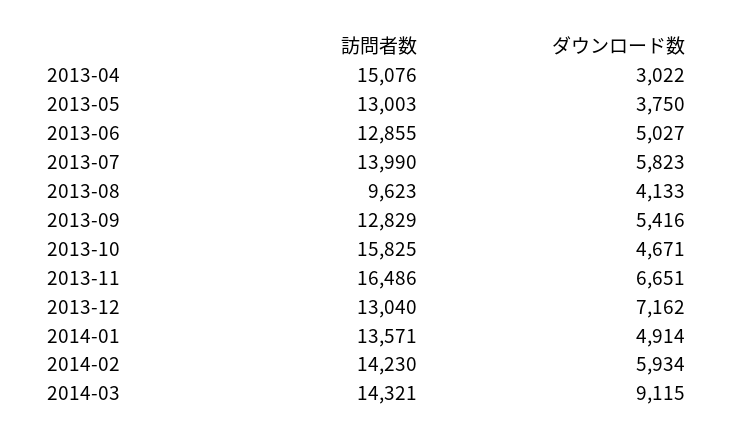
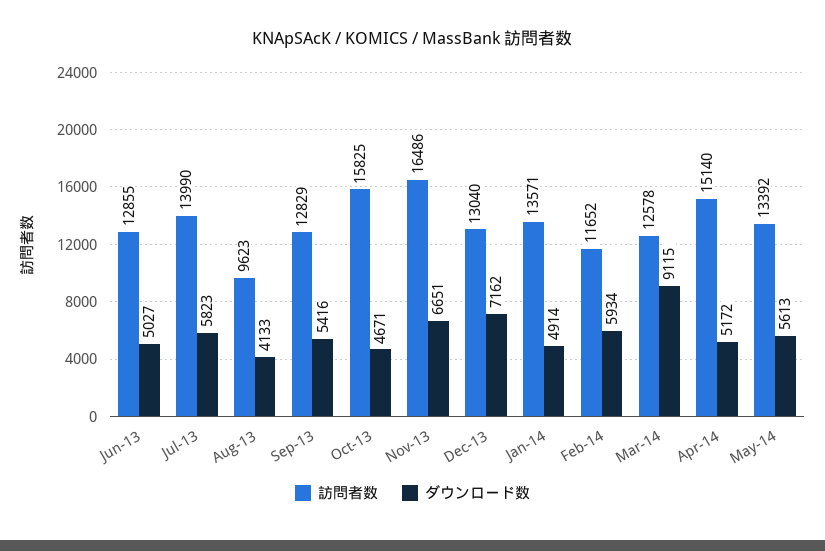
訪問者数, 2013-04: 15076 -> none
ダウンロード数, 2013-04: 3022 -> none
訪問者数, 2013-05: 13003 -> none
ダウンロード数, 2013-05: 3750 -> none
訪問者数, 2014-02: 14230 -> 11652
訪問者数, 2014-03: 14321 -> 12578
訪問者数, Apr-14: none -> 15140
ダウンロード数, Apr-14: none -> 5172
訪問者数, May-14: none -> 13392
ダウンロード数, May-14: none -> 5613

